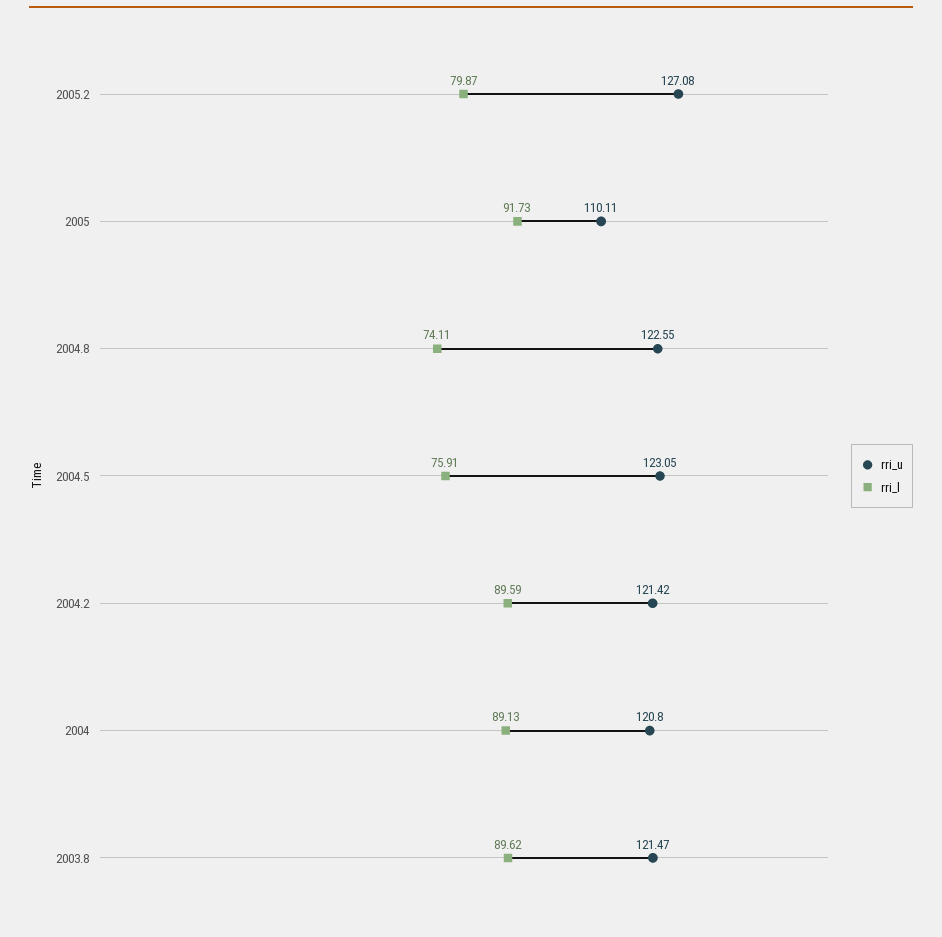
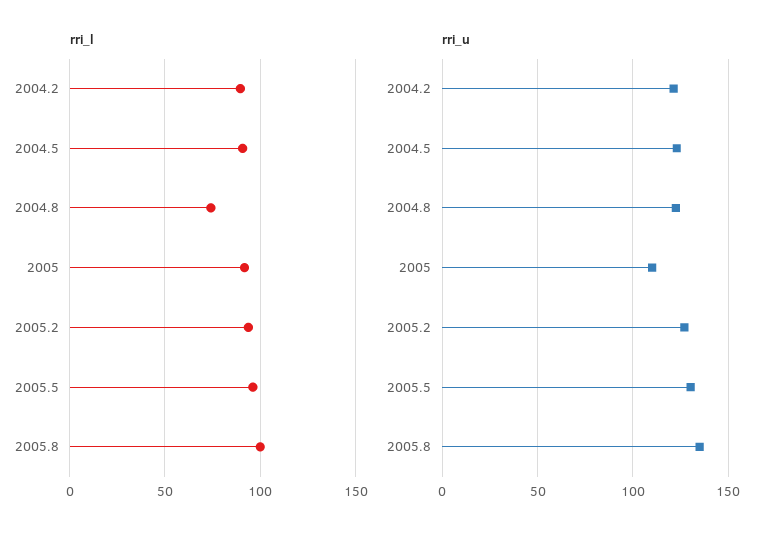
rri_l, 2005.2: 79.87 -> 95
rri_l, 2004.5: 75.91 -> 90
rri_u, 2004: 120.8 -> none
rri_l, 2004: 89.13 -> none
rri_u, 2003.8: 121.47 -> none
rri_l, 2003.8: 89.62 -> none
rri_l, 2005.5: none -> 95
rri_l, 2005.8: none -> 100
rri_u, 2005.5: none -> 130
rri_u, 2005.8: none -> 135

